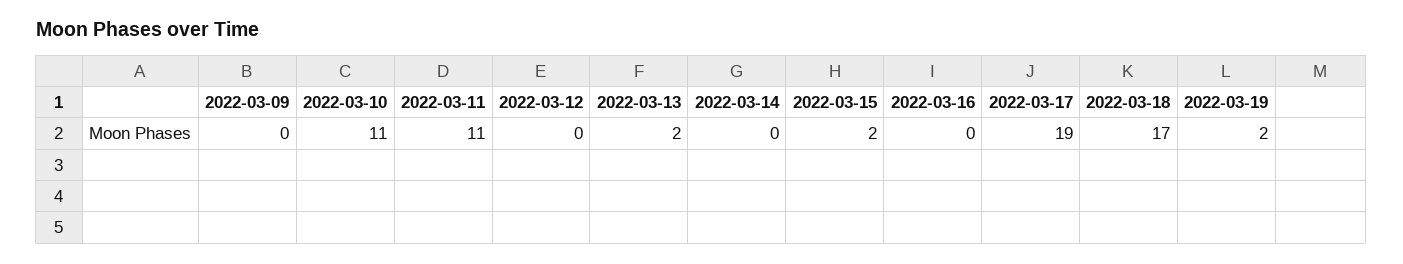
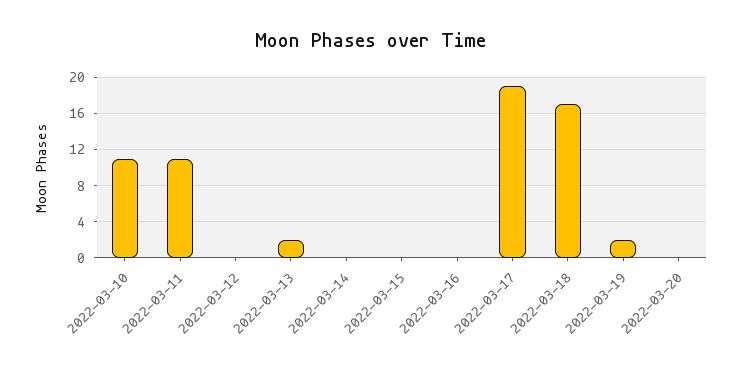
2022-03-09: 0 -> none
2022-03-15: 2 -> 0
2022-03-20: none -> 0

